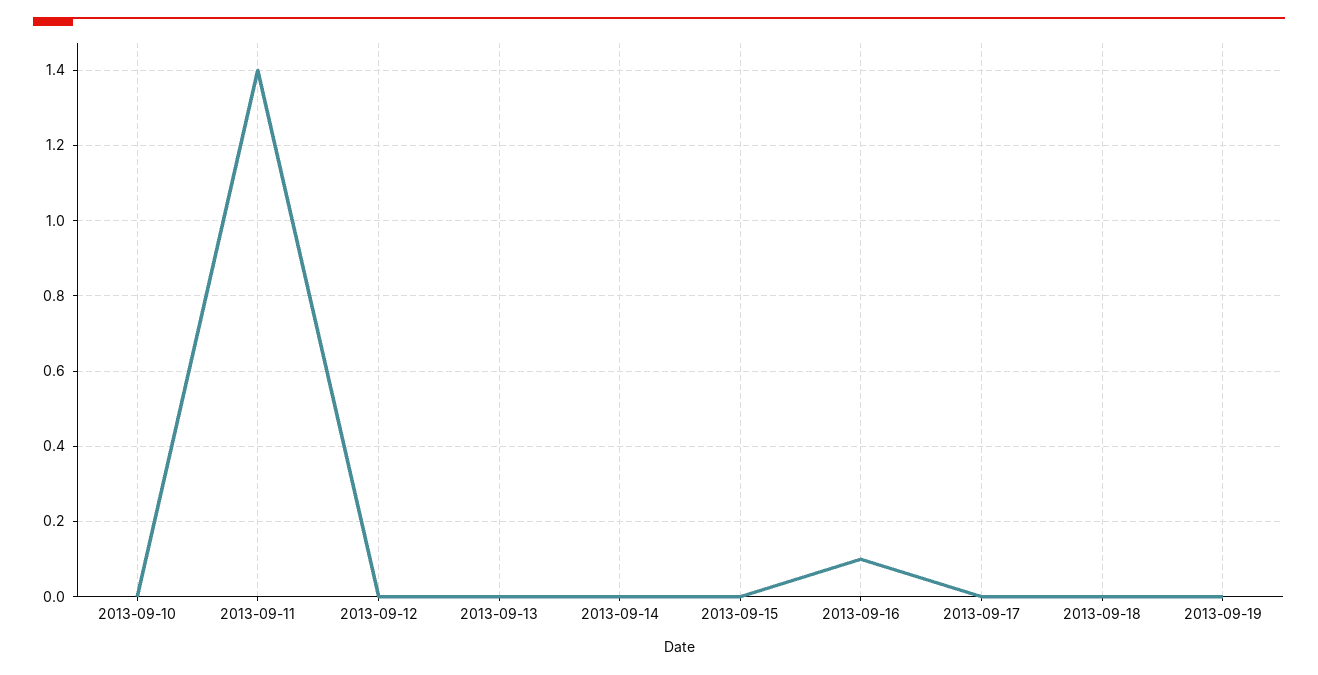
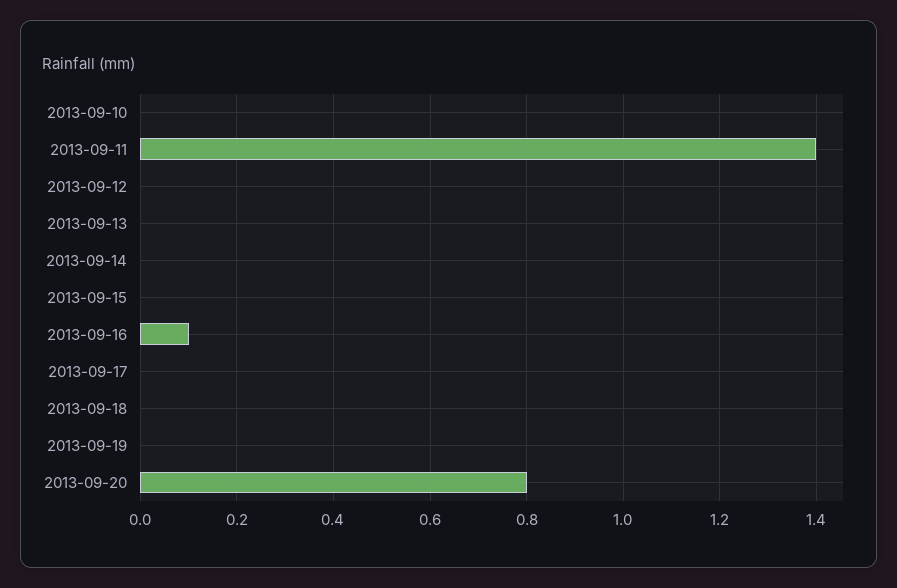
2013-09-20: none -> 0.8

